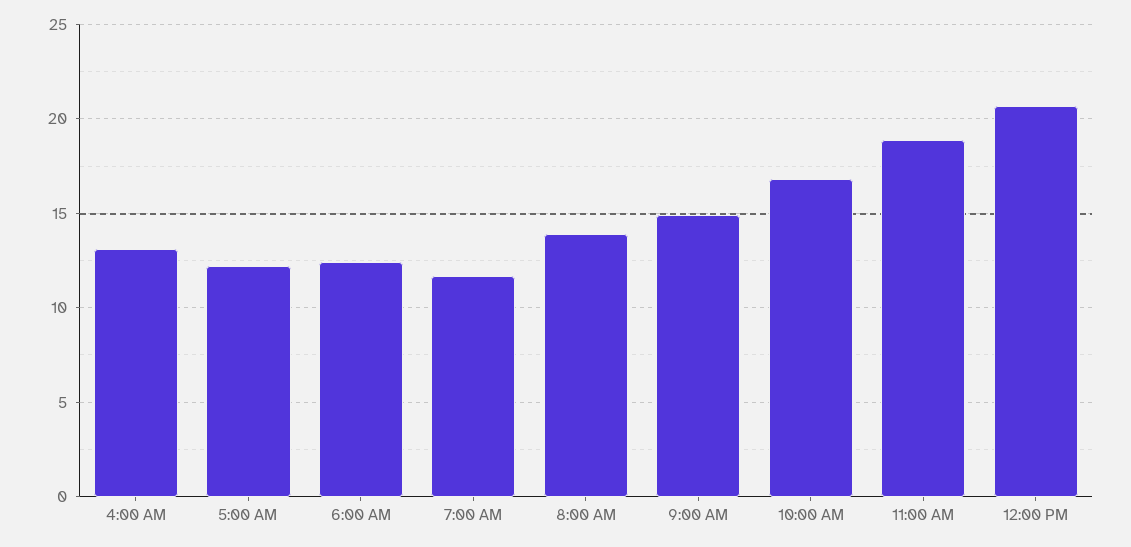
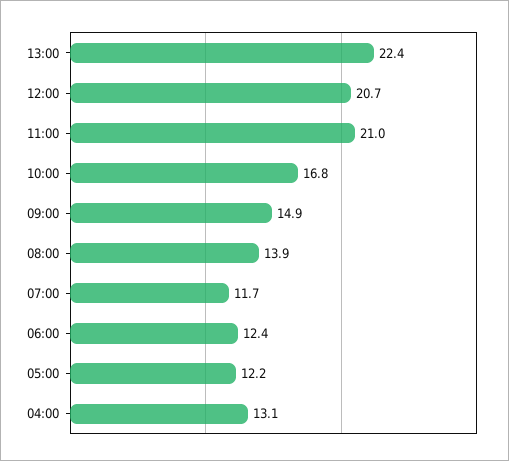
11:00 AM: 19 -> 21
13:00: none -> 22.4

